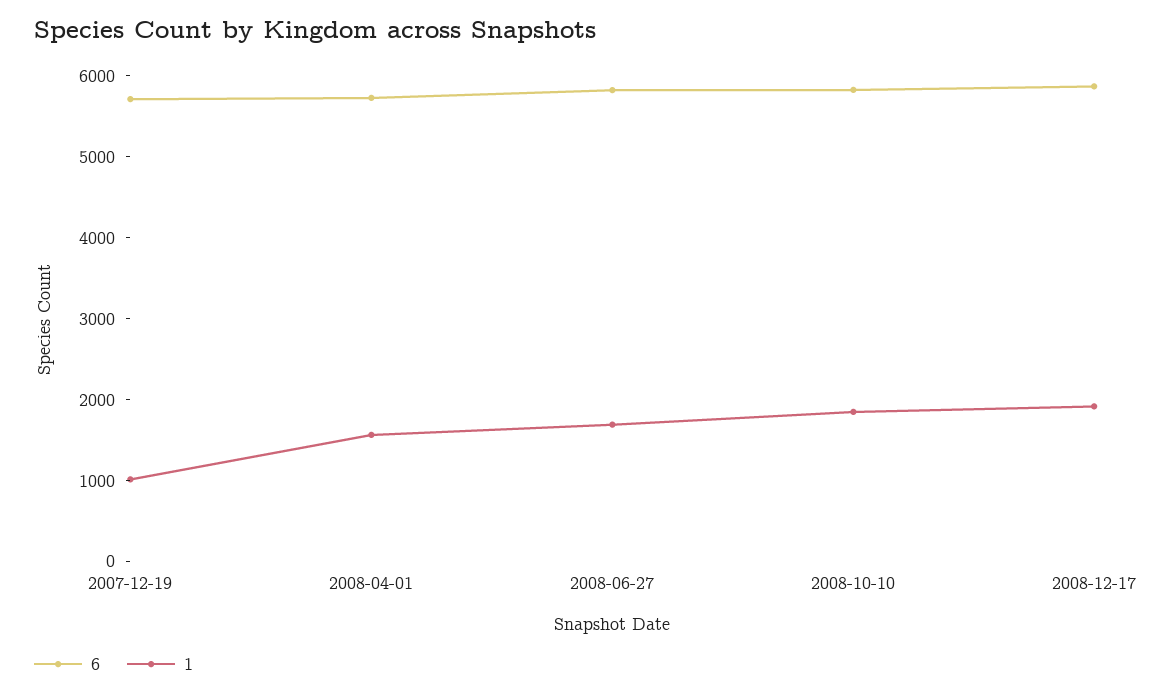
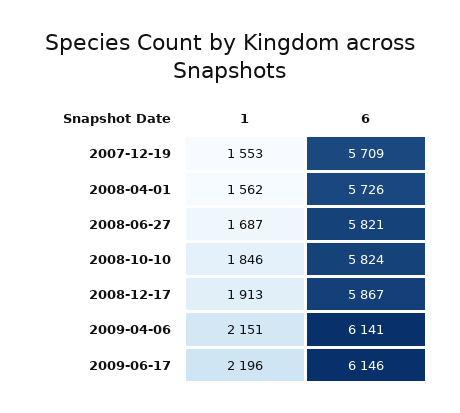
1, 2007-12-19: 1000 -> 1553
1, 2009-04-06: none -> 2151
6, 2009-04-06: none -> 6141
1, 2009-06-17: none -> 2196
6, 2009-06-17: none -> 6146

